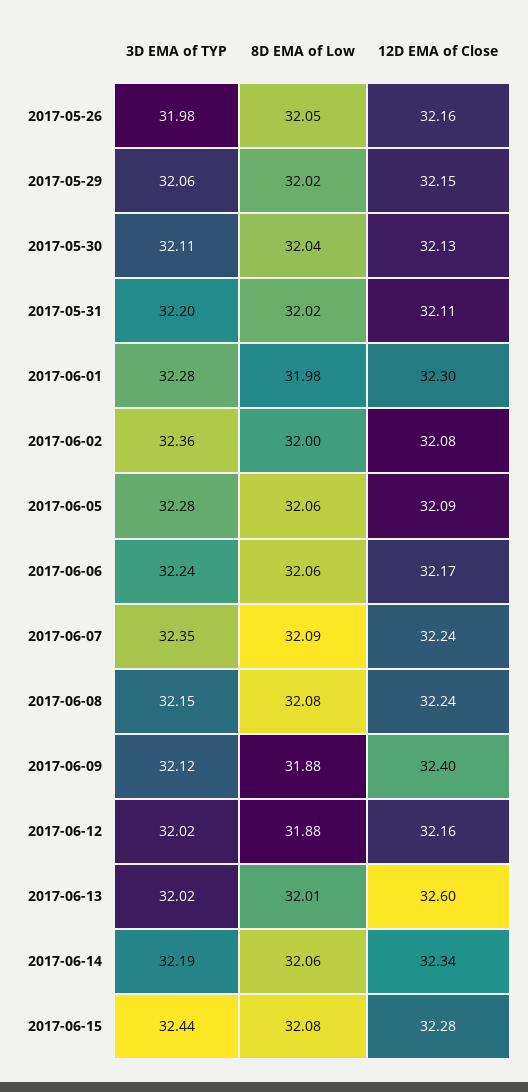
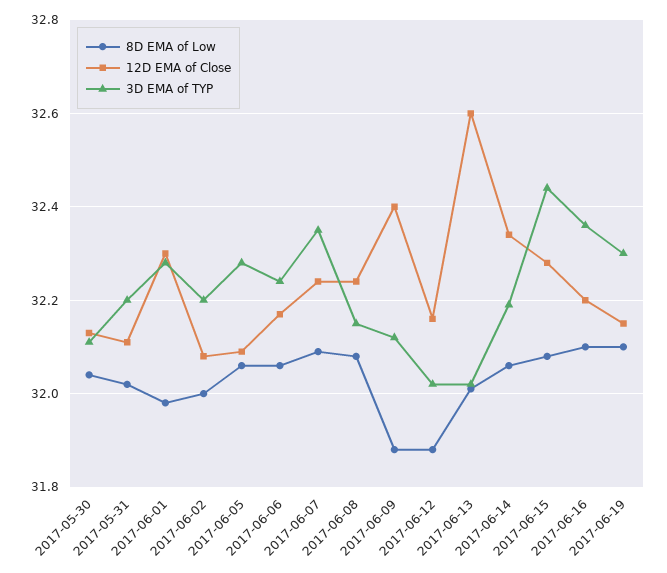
3D EMA of TYP, 2017-05-26: 31.98 -> none
8D EMA of Low, 2017-05-26: 32.05 -> none
12D EMA of Close, 2017-05-26: 32.16 -> none
3D EMA of TYP, 2017-05-29: 32.06 -> none
8D EMA of Low, 2017-05-29: 32.02 -> none
12D EMA of Close, 2017-05-29: 32.15 -> none
3D EMA of TYP, 2017-06-02: 32.36 -> 32.2
8D EMA of Low, 2017-06-16: none -> 32.1
12D EMA of Close, 2017-06-16: none -> 32.2
3D EMA of TYP, 2017-06-16: none -> 32.35
8D EMA of Low, 2017-06-19: none -> 32.1
12D EMA of Close, 2017-06-19: none -> 32.15
3D EMA of TYP, 2017-06-19: none -> 32.3

